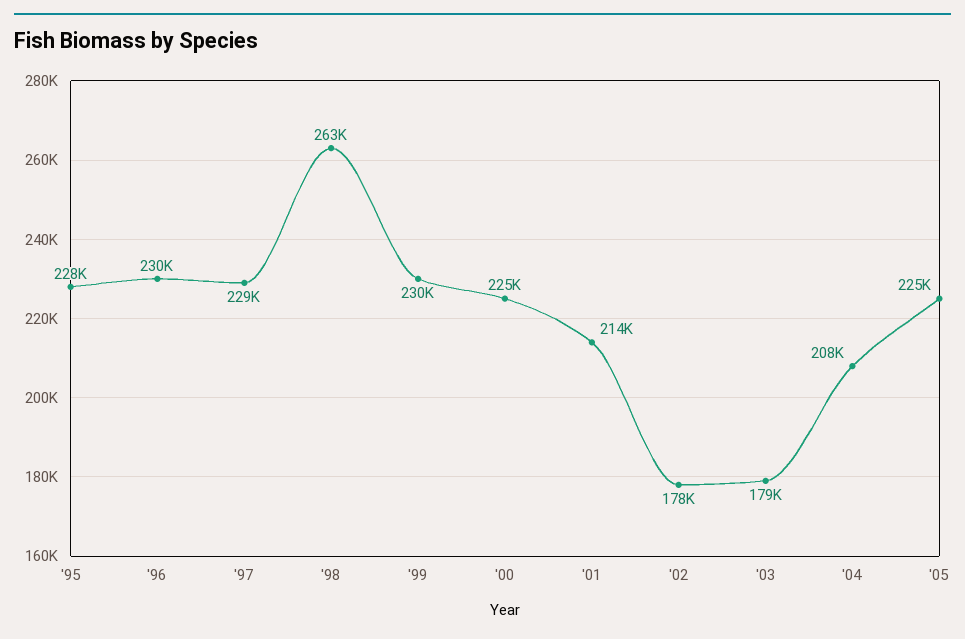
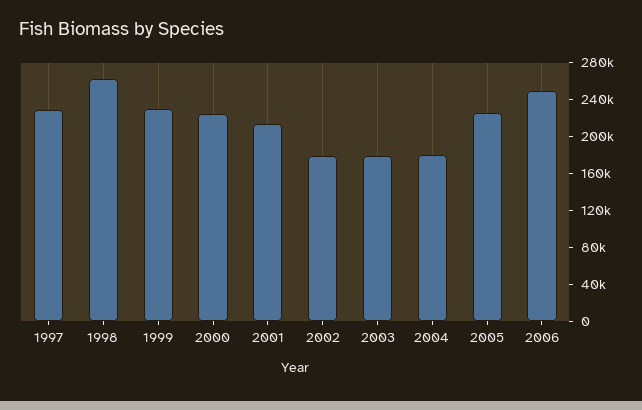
'95: 228000 -> none
'96: 230000 -> none
'04: 208000 -> 180000
2006: none -> 250000

